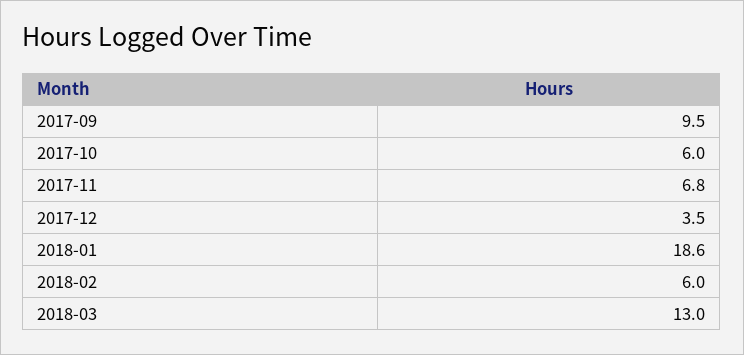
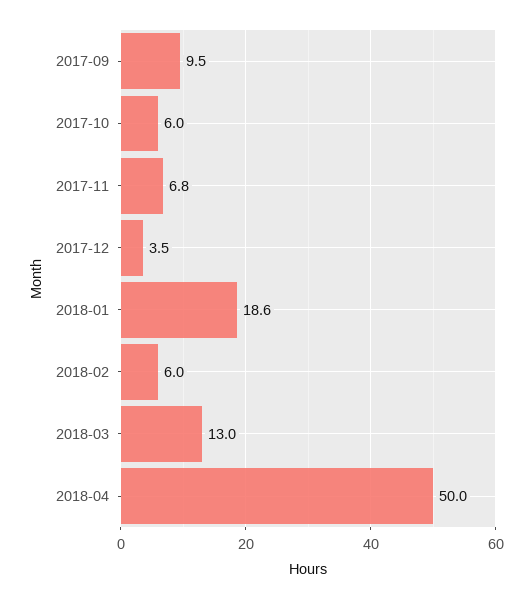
2018-04: none -> 50

